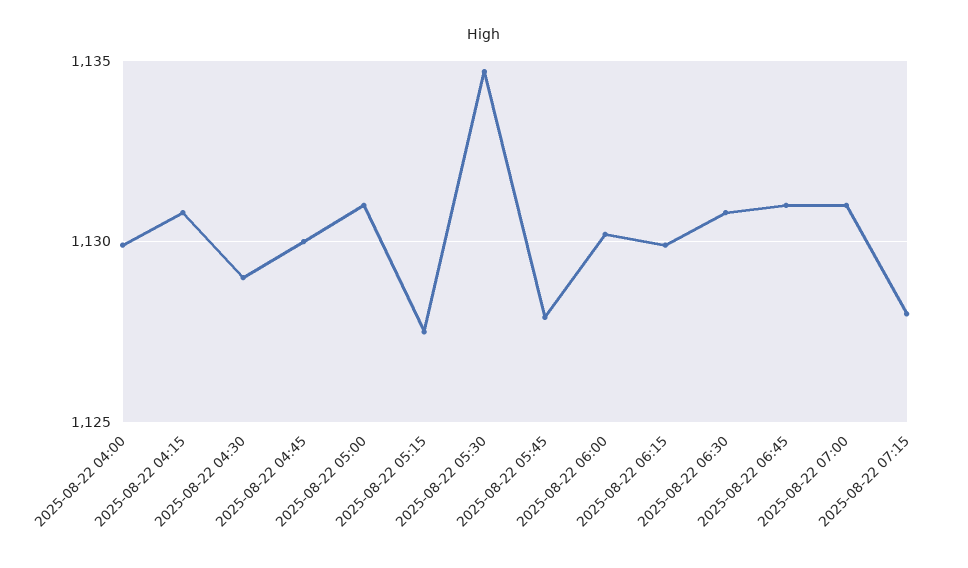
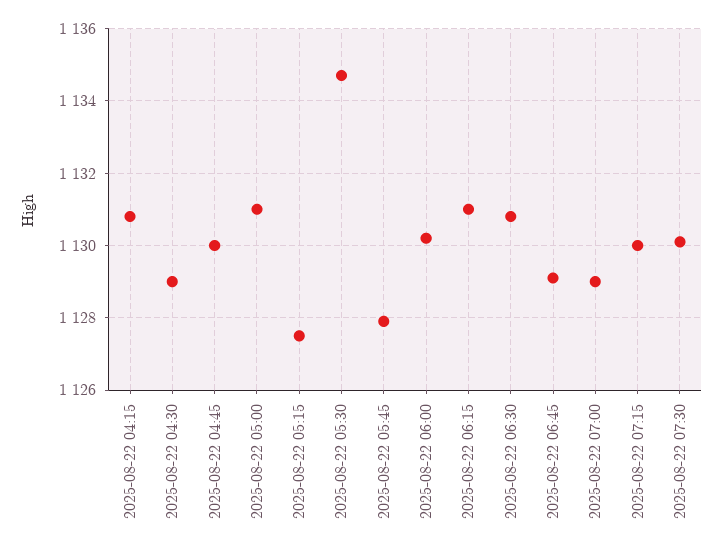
2025-08-22 04:00: 1130 -> none
2025-08-22 06:15: 1130 -> 1131
2025-08-22 06:45: 1131 -> 1129
2025-08-22 07:00: 1131 -> 1129
2025-08-22 07:15: 1128 -> 1130
2025-08-22 07:30: none -> 1130

